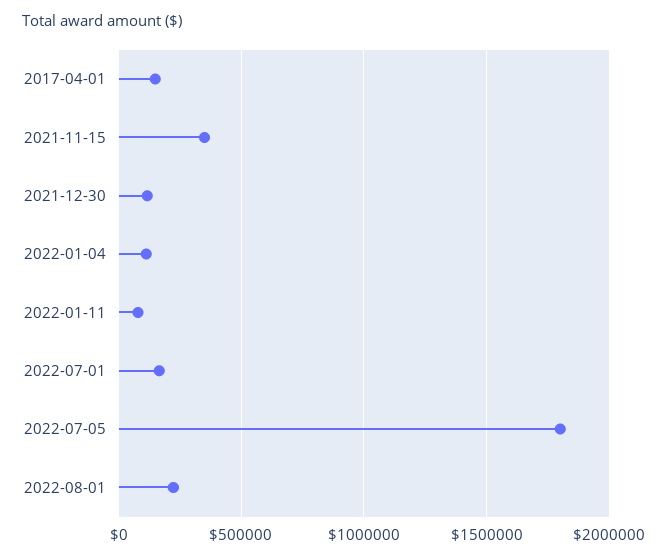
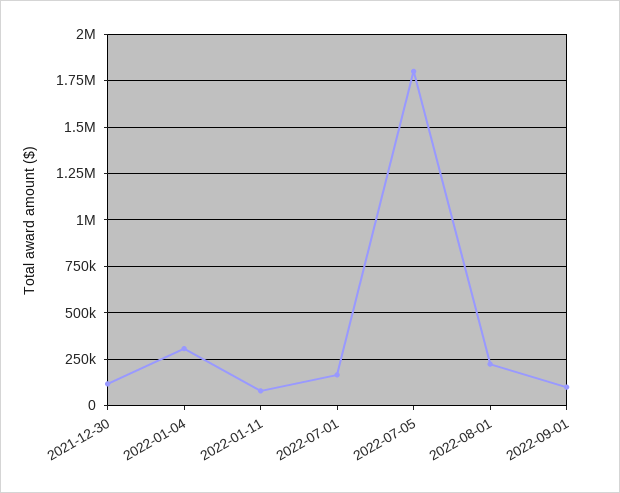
2017-04-01: 150000 -> none
2021-11-15: 350000 -> none
2022-01-04: 100000 -> 300000
2022-09-01: none -> 100000

